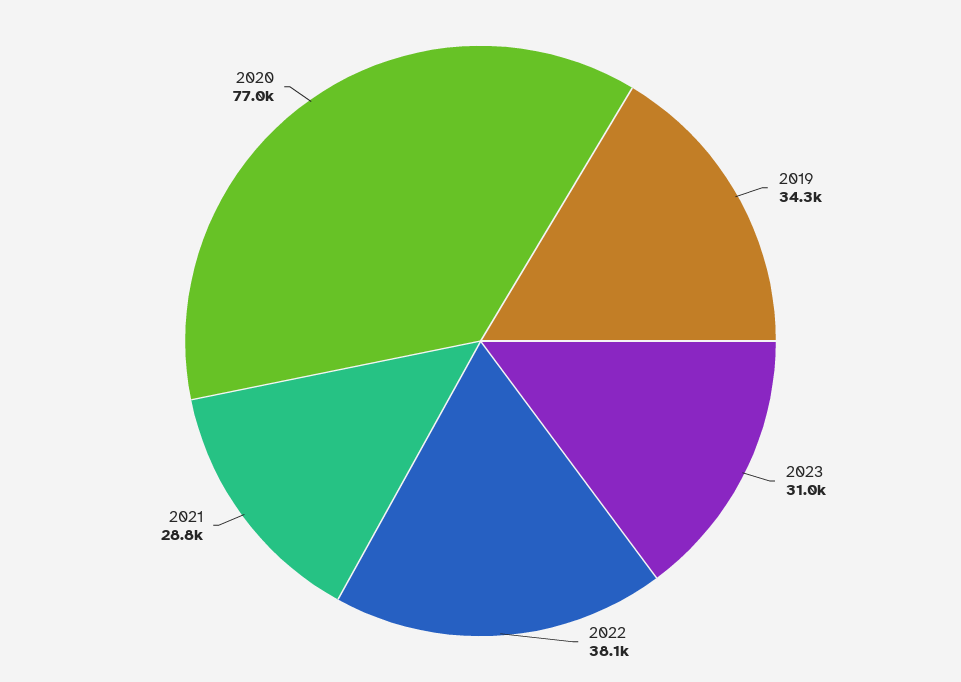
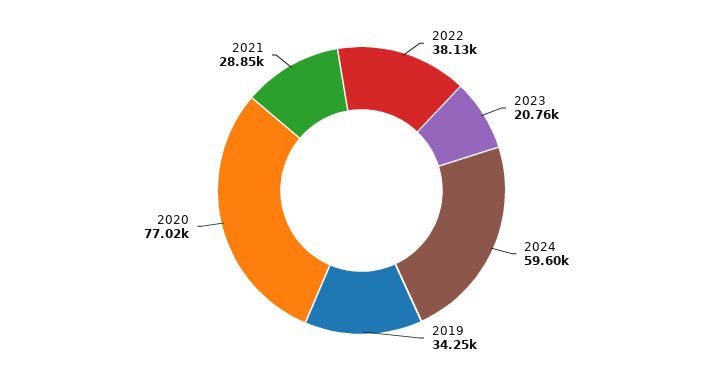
2023: 31000 -> 20760
2024: none -> 59600

